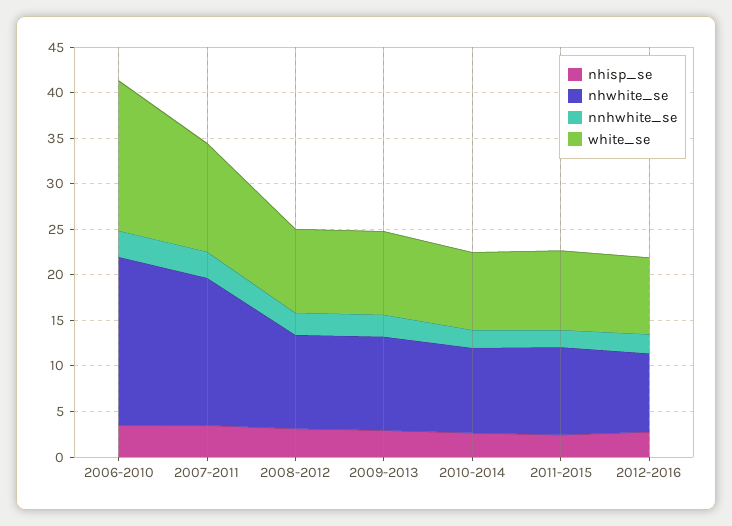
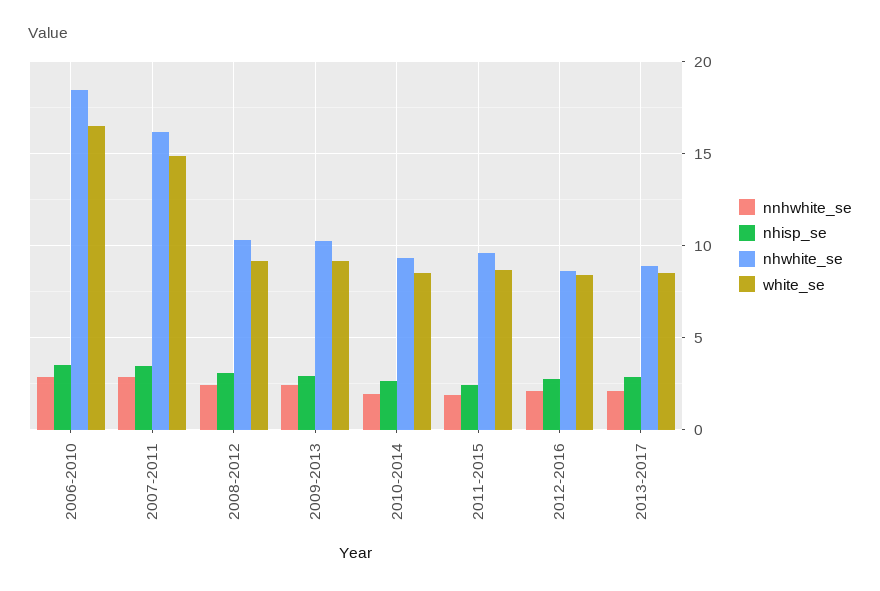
white_se, 2007-2011: 12 -> 15
nnhwhite_se, 2013-2017: none -> 2
nhisp_se, 2013-2017: none -> 3
nhwhite_se, 2013-2017: none -> 9
white_se, 2013-2017: none -> 8.5

